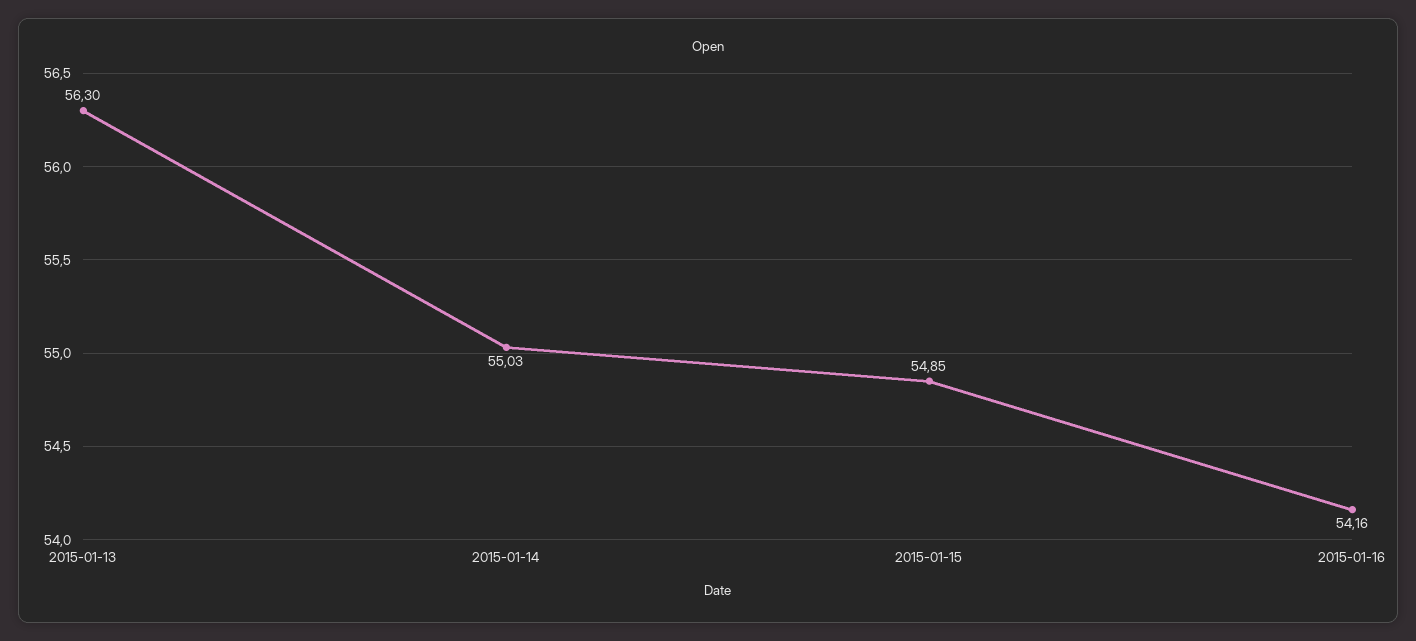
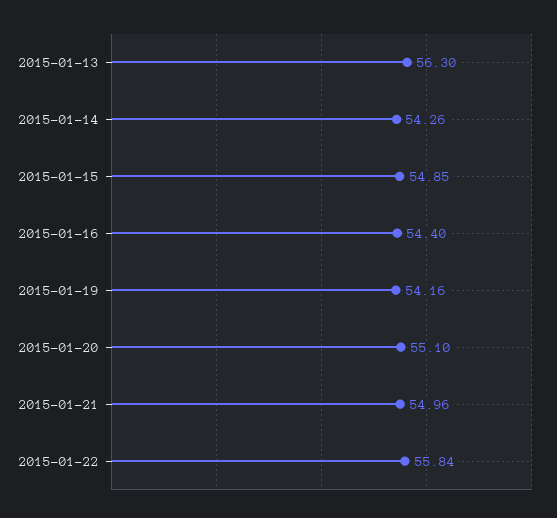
2015-01-14: 55.03 -> 54.26
2015-01-16: 54.16 -> 54.4
2015-01-19: none -> 54.16
2015-01-20: none -> 55.1
2015-01-21: none -> 54.96
2015-01-22: none -> 55.84

